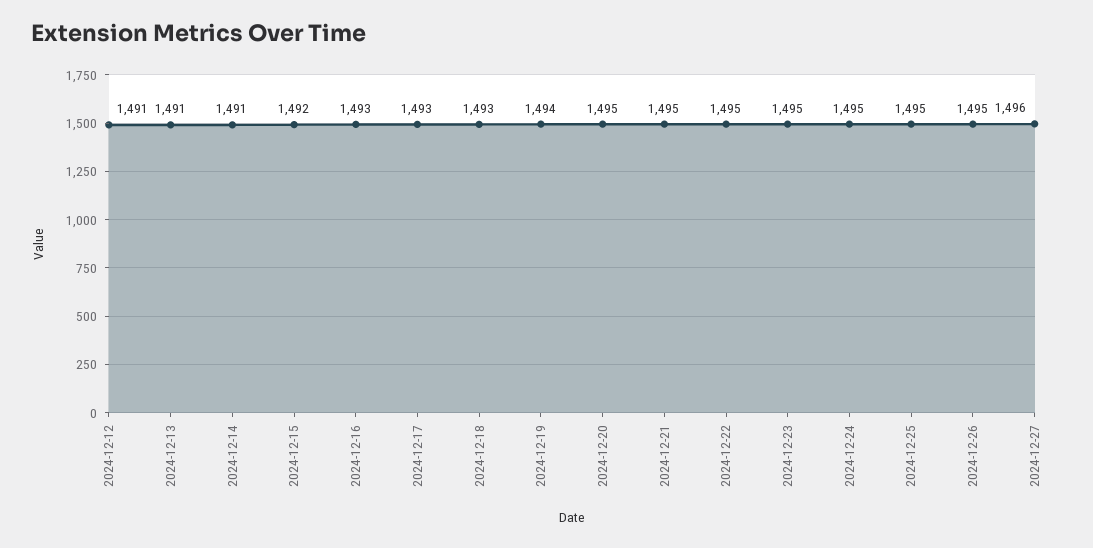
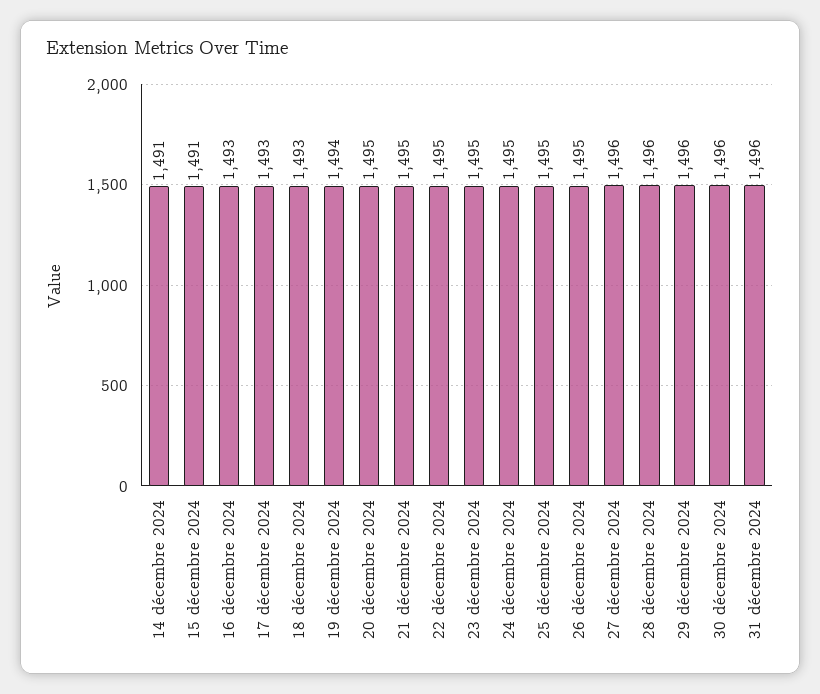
2024-12-12: 1491 -> none
2024-12-13: 1491 -> none
2024-12-15: 1492 -> 1491
28 décembre 2024: none -> 1496
29 décembre 2024: none -> 1496
30 décembre 2024: none -> 1496
31 décembre 2024: none -> 1496

